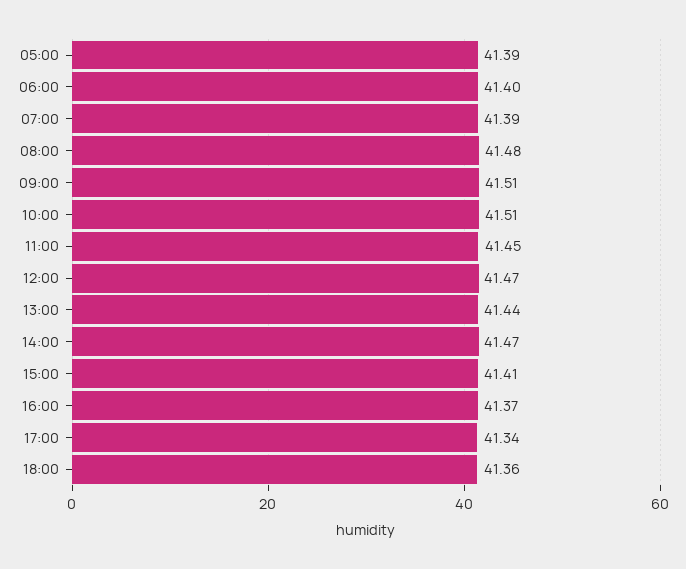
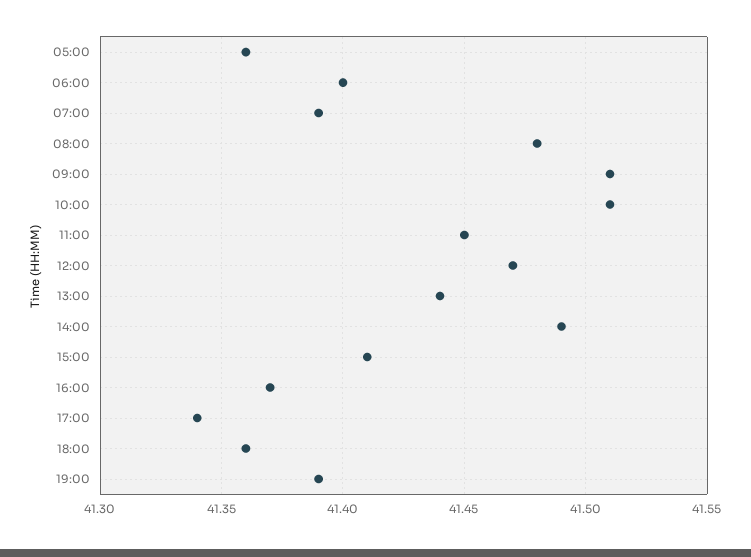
05:00: 41.39 -> 41.36
14:00: 41.47 -> 41.49
19:00: none -> 41.39

